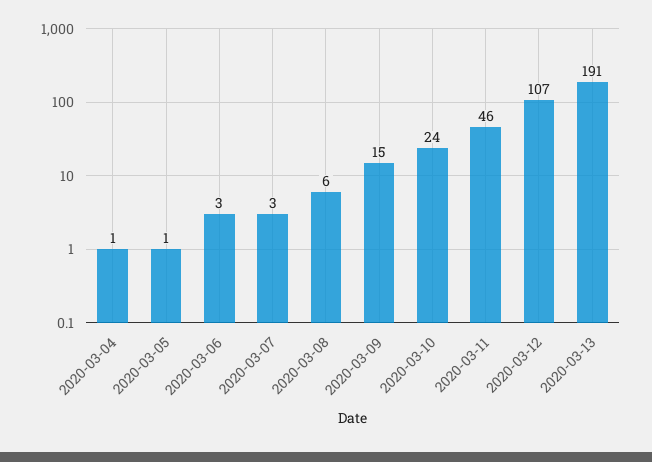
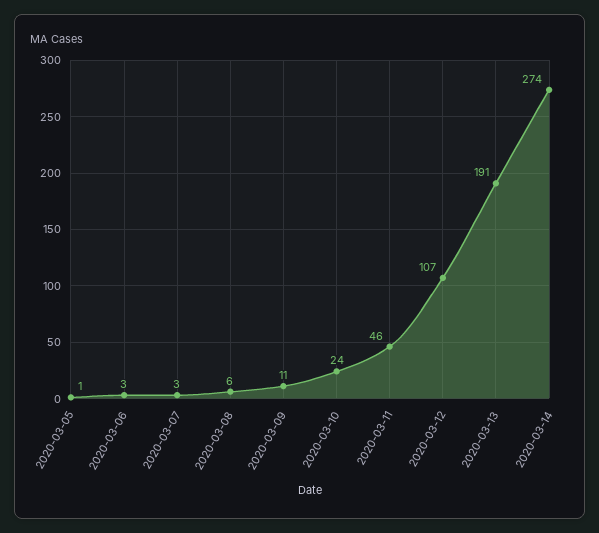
2020-03-04: 1 -> none
2020-03-09: 15 -> 11
2020-03-14: none -> 274

